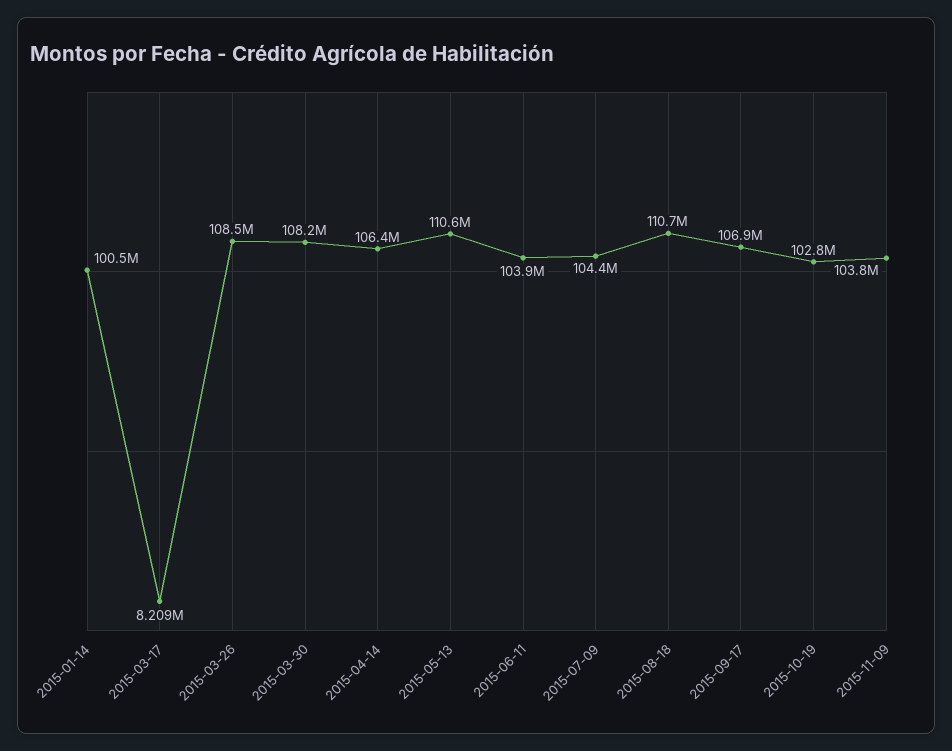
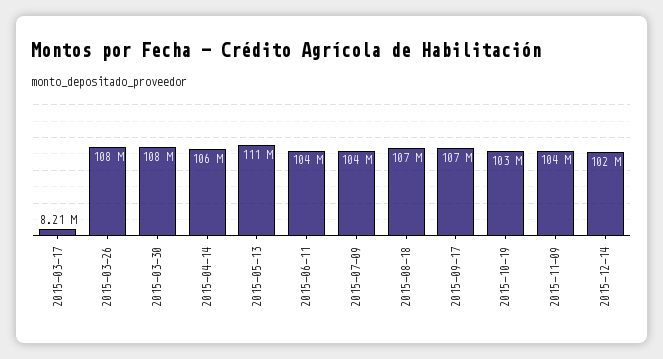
2015-01-14: 100500000 -> none
2015-08-18: 110700000 -> 107000000
2015-12-14: none -> 102000000

